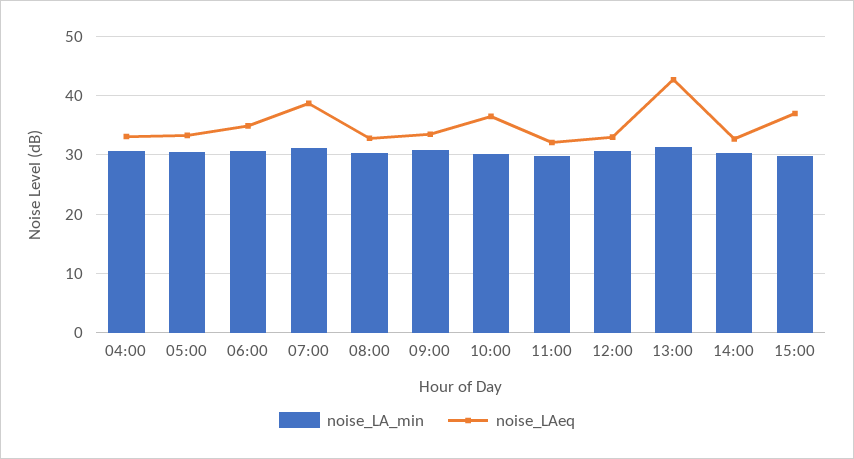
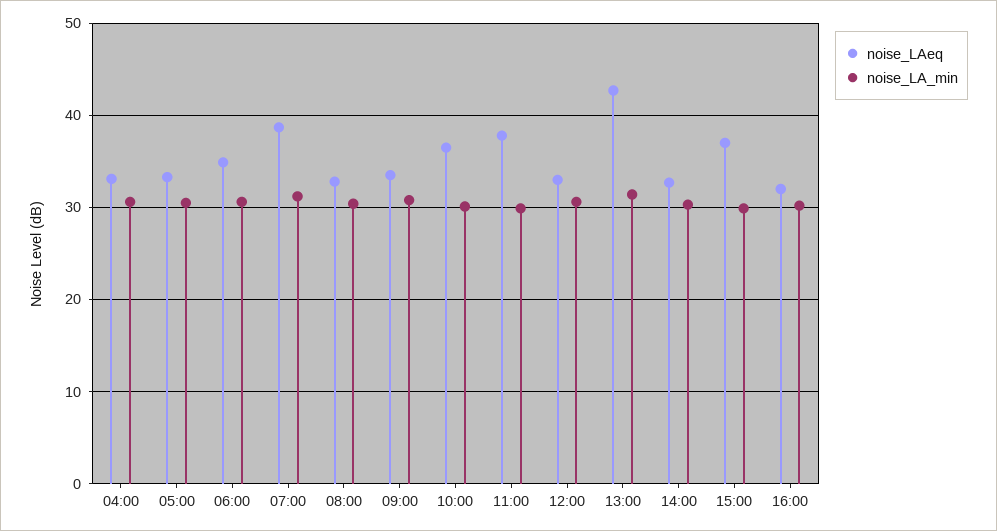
noise_LAeq, 11:00: 32 -> 38
noise_LAeq, 16:00: none -> 32
noise_LA_min, 16:00: none -> 30

